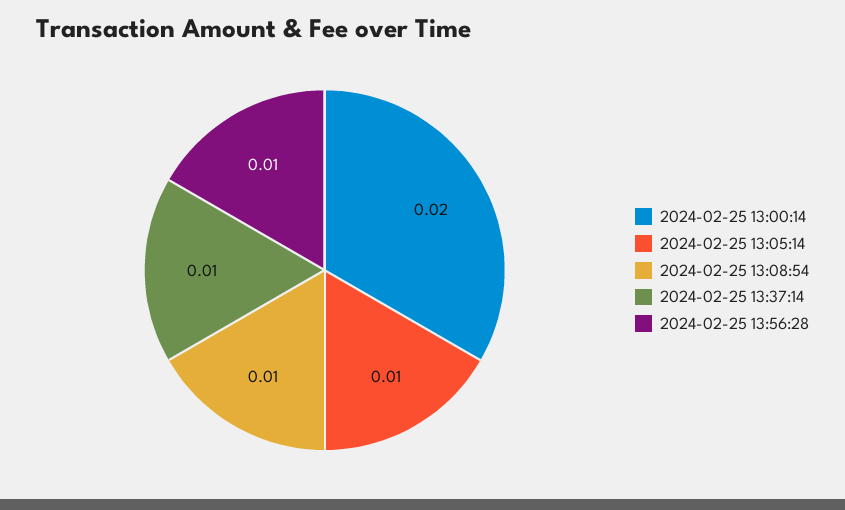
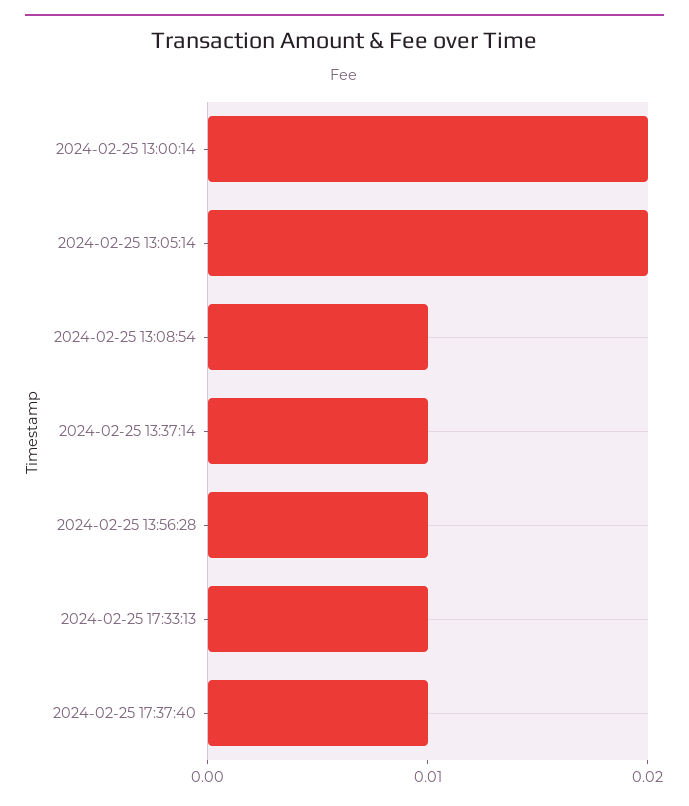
2024-02-25 13:05:14: 0.01 -> 0.02
2024-02-25 17:33:13: none -> 0.01
2024-02-25 17:37:40: none -> 0.01

